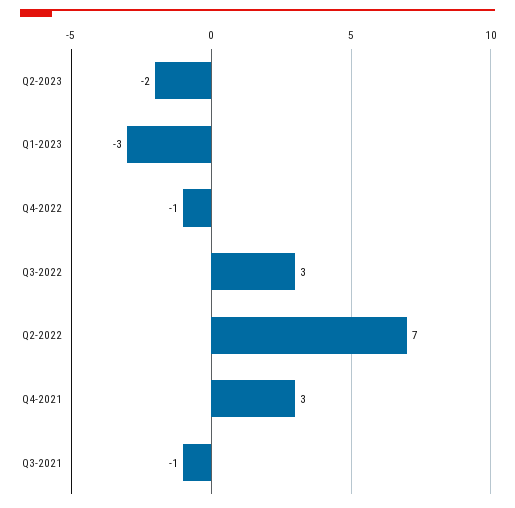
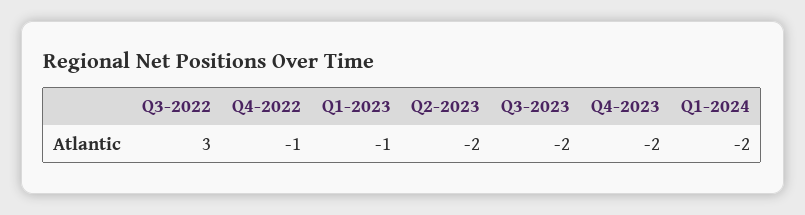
Q1-2023: -3 -> -1
Q2-2022: 7 -> none
Q4-2021: 3 -> none
Q3-2021: -1 -> none
Q3-2023: none -> -2
Q4-2023: none -> -2
Q1-2024: none -> -2

